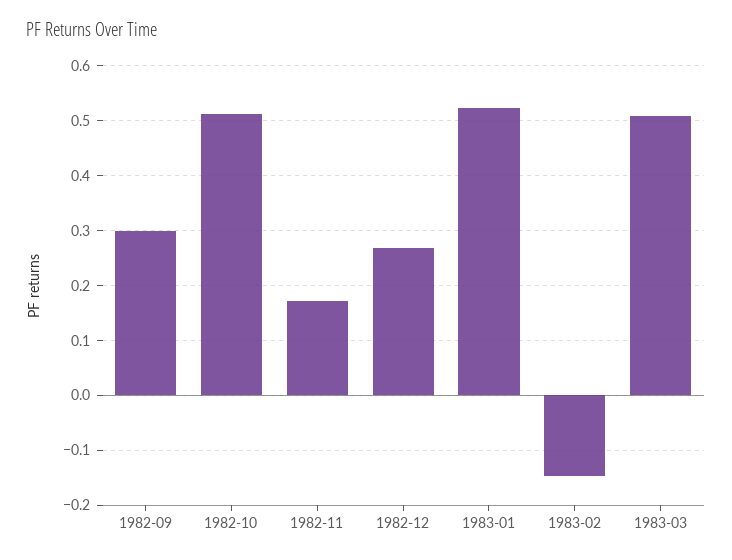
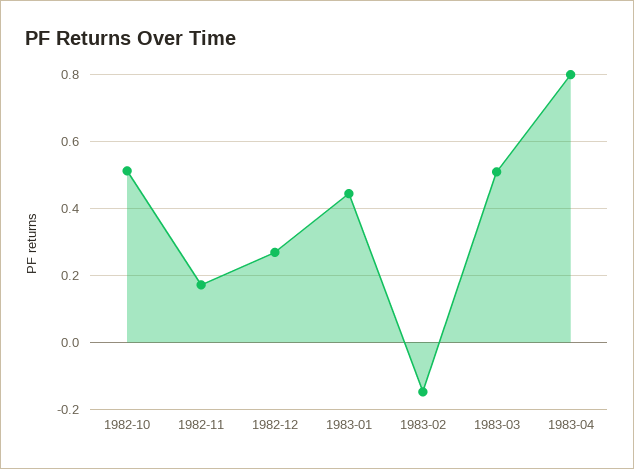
1982-09: 0.3 -> none
1983-01: 0.52 -> 0.44
1983-04: none -> 0.8

